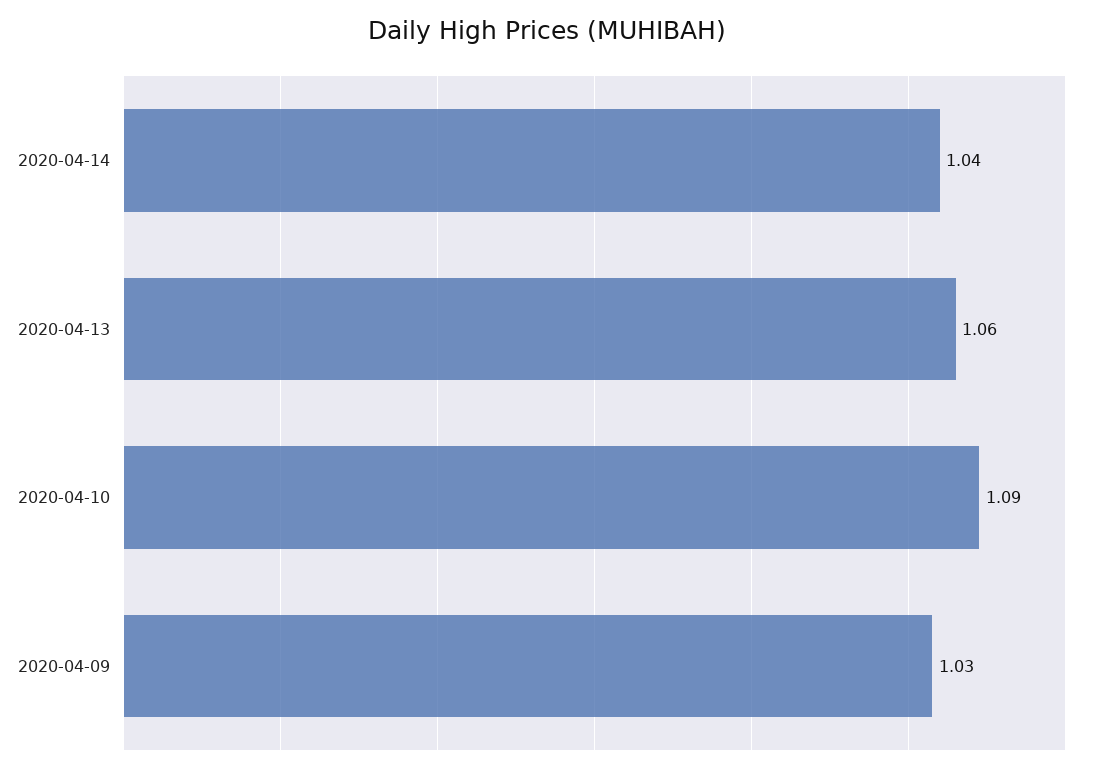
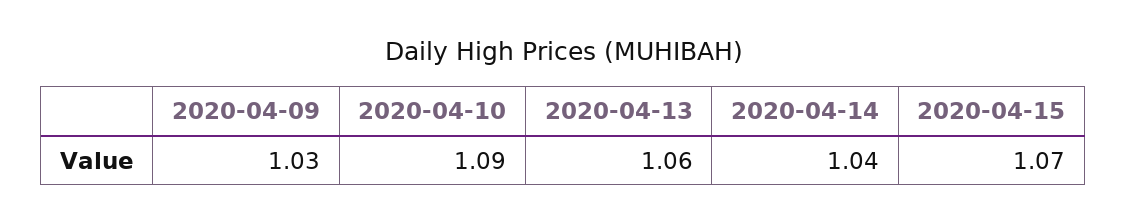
2020-04-15: none -> 1.07

